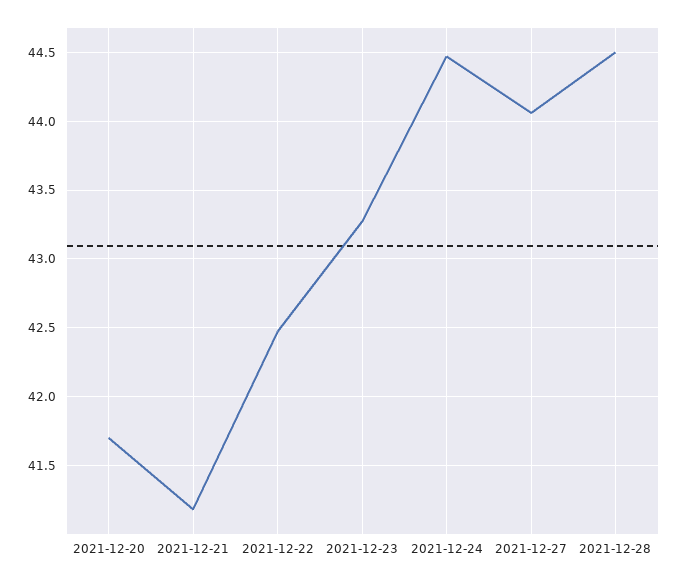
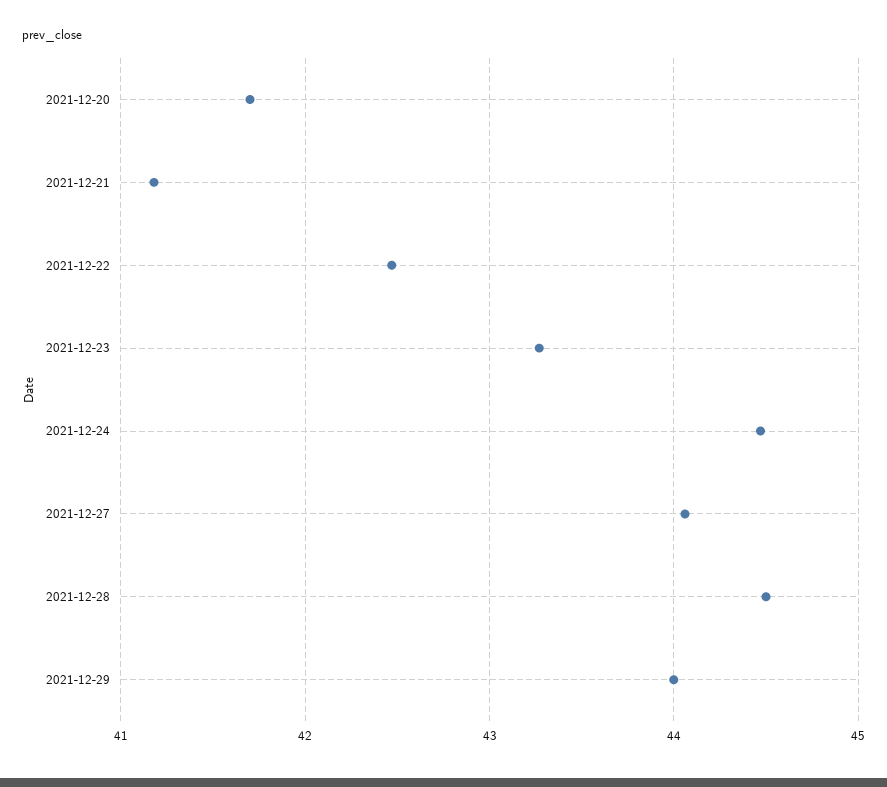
2021-12-29: none -> 44

